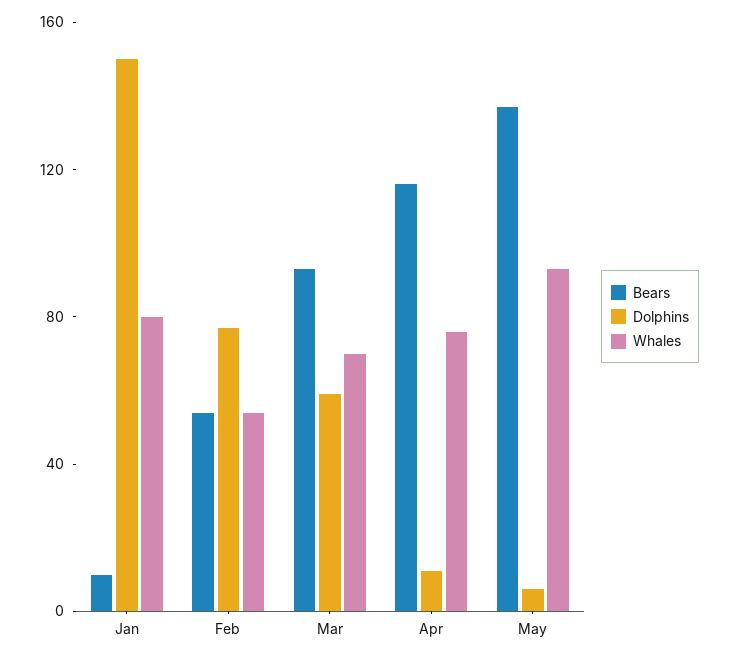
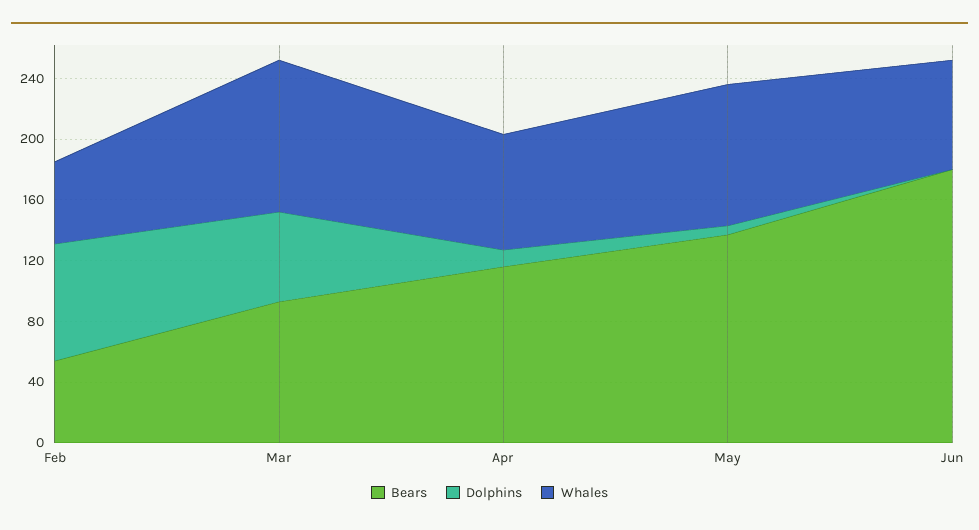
Bears, Jan: 10 -> none
Dolphins, Jan: 150 -> none
Whales, Jan: 80 -> none
Whales, Mar: 70 -> 100
Bears, Jun: none -> 180
Dolphins, Jun: none -> 0
Whales, Jun: none -> 70

